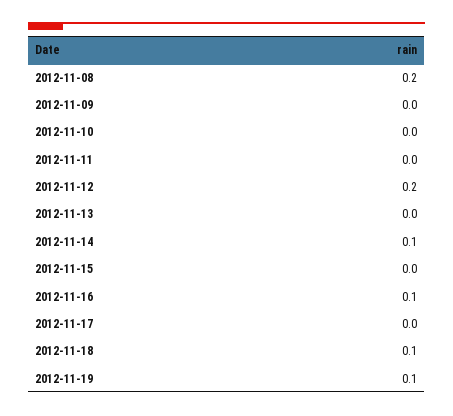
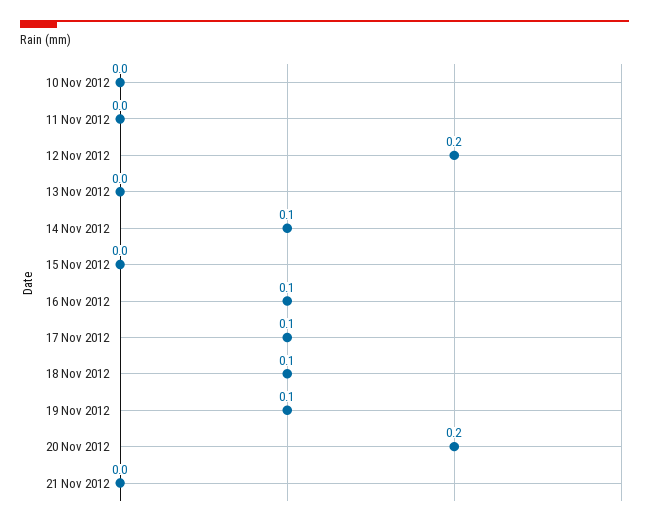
2012-11-08: 0.2 -> none
2012-11-09: 0 -> none
2012-11-17: 0 -> 0.1
20 Nov 2012: none -> 0.2
21 Nov 2012: none -> 0

